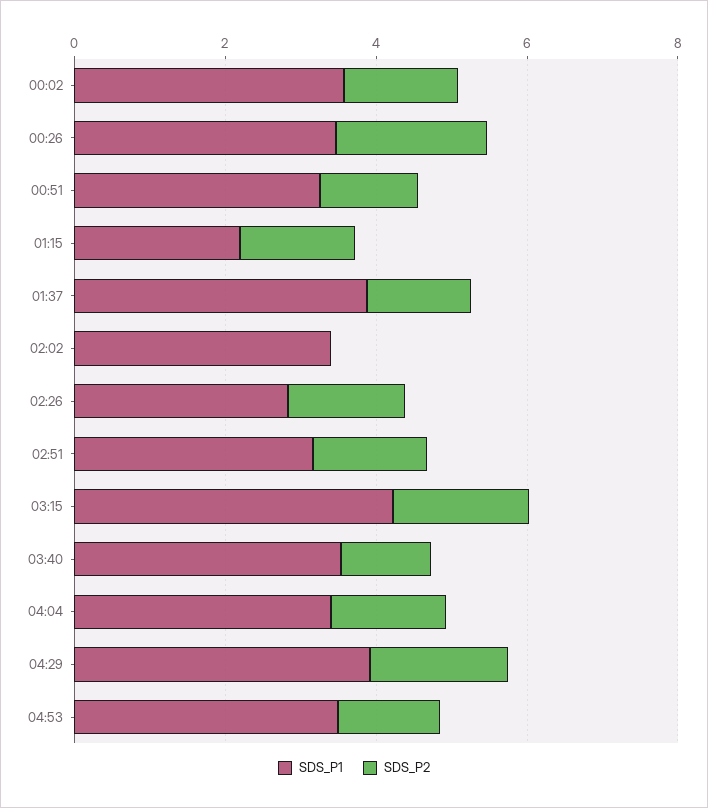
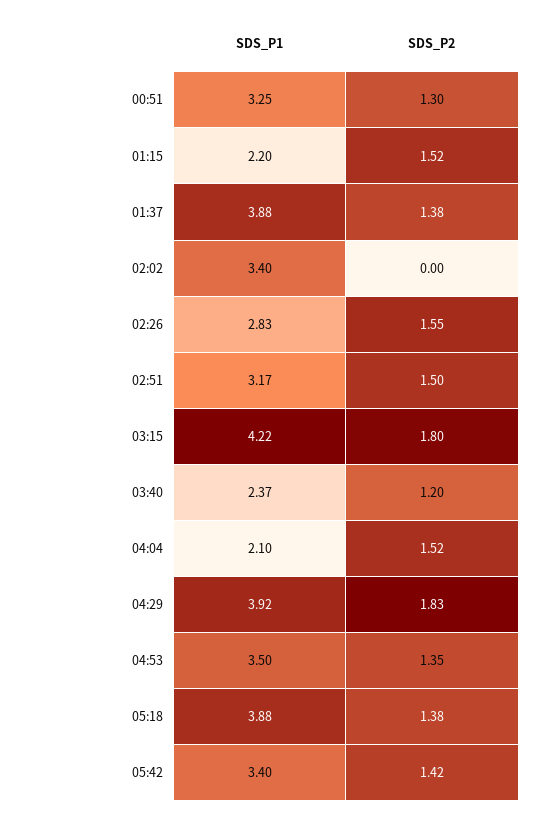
SDS_P1, 00:02: 3.5 -> none
SDS_P2, 00:02: 1.5 -> none
SDS_P1, 00:26: 3.5 -> none
SDS_P2, 00:26: 2 -> none
SDS_P1, 03:40: 3.5 -> 2.37
SDS_P1, 04:04: 3.5 -> 2.1
SDS_P1, 05:18: none -> 3.88
SDS_P2, 05:18: none -> 1.38
SDS_P1, 05:42: none -> 3.4
SDS_P2, 05:42: none -> 1.42

